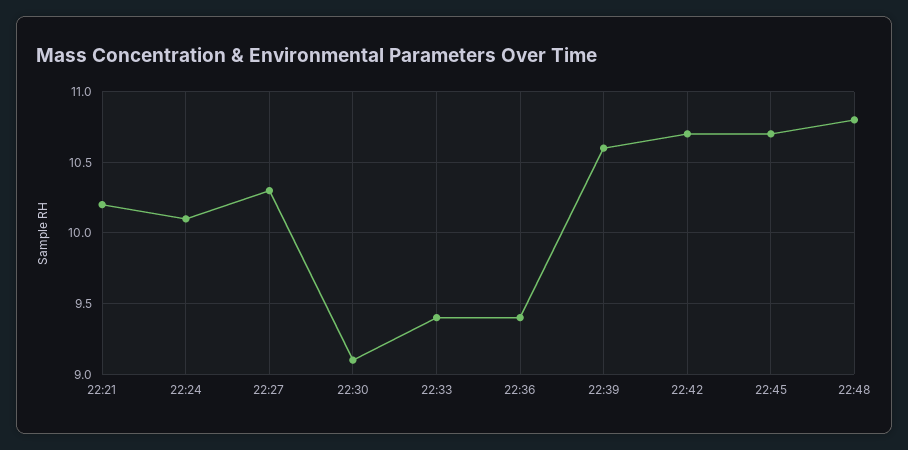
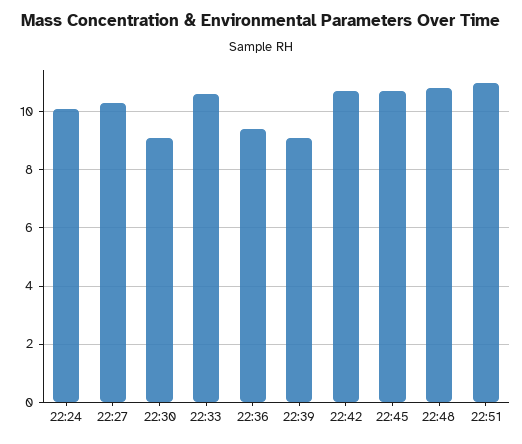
22:21: 10.2 -> none
22:33: 9.4 -> 10.5
22:39: 10.6 -> 9
22:51: none -> 11

